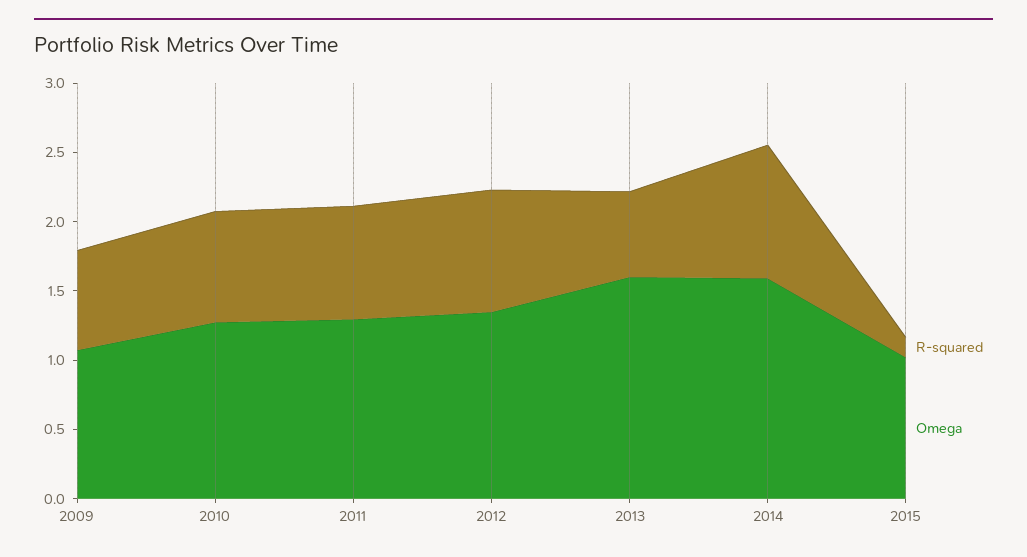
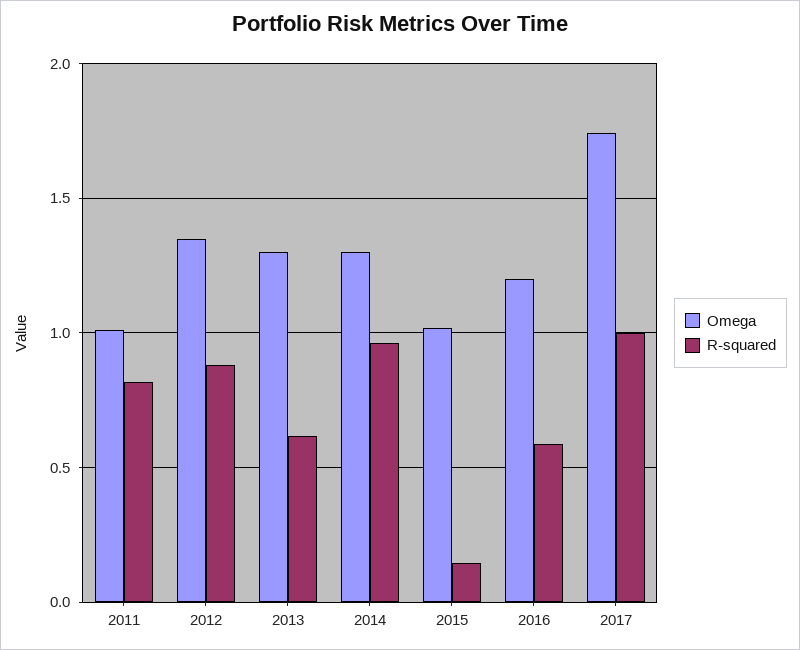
R-squared, 2009: 0.7 -> none
Omega, 2009: 1.1 -> none
R-squared, 2010: 0.8 -> none
Omega, 2010: 1.3 -> none
Omega, 2011: 1.3 -> 1
Omega, 2013: 1.6 -> 1.3
Omega, 2014: 1.6 -> 1.3
Omega, 2016: none -> 1.2
R-squared, 2016: none -> 0.6
Omega, 2017: none -> 1.75
R-squared, 2017: none -> 1

